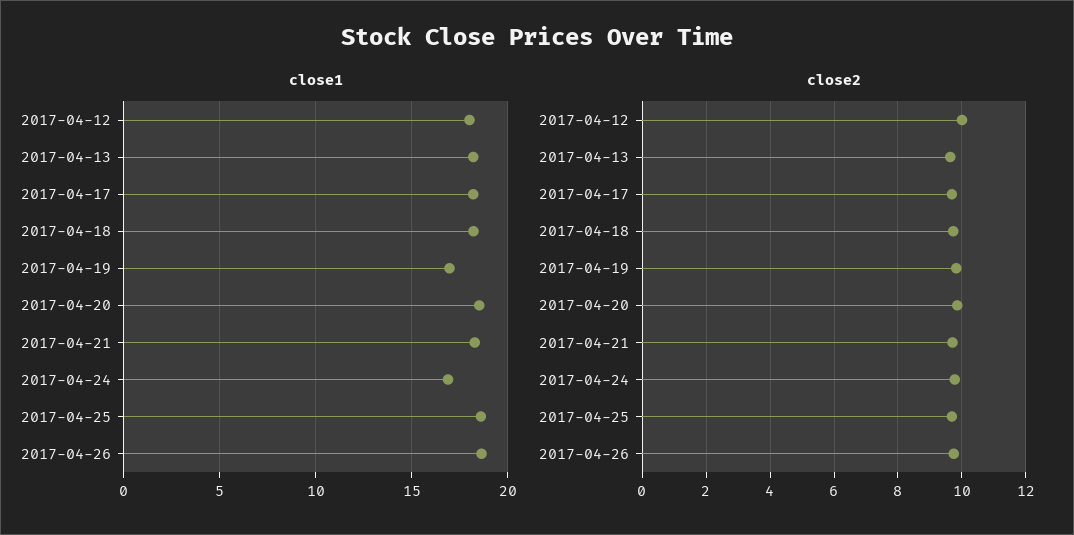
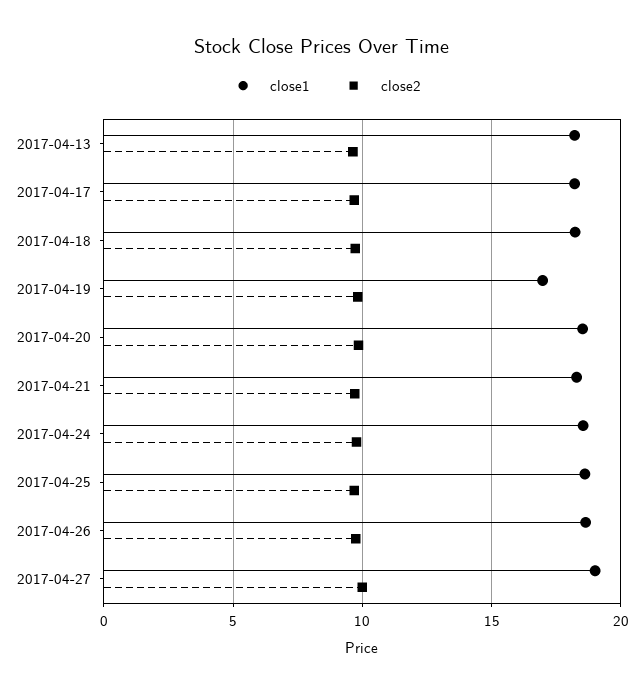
close1, 2017-04-12: 18 -> none
close1, 2017-04-24: 17 -> 18.5
close2, 2017-04-12: 10 -> none
close1, 2017-04-27: none -> 19
close2, 2017-04-27: none -> 10

